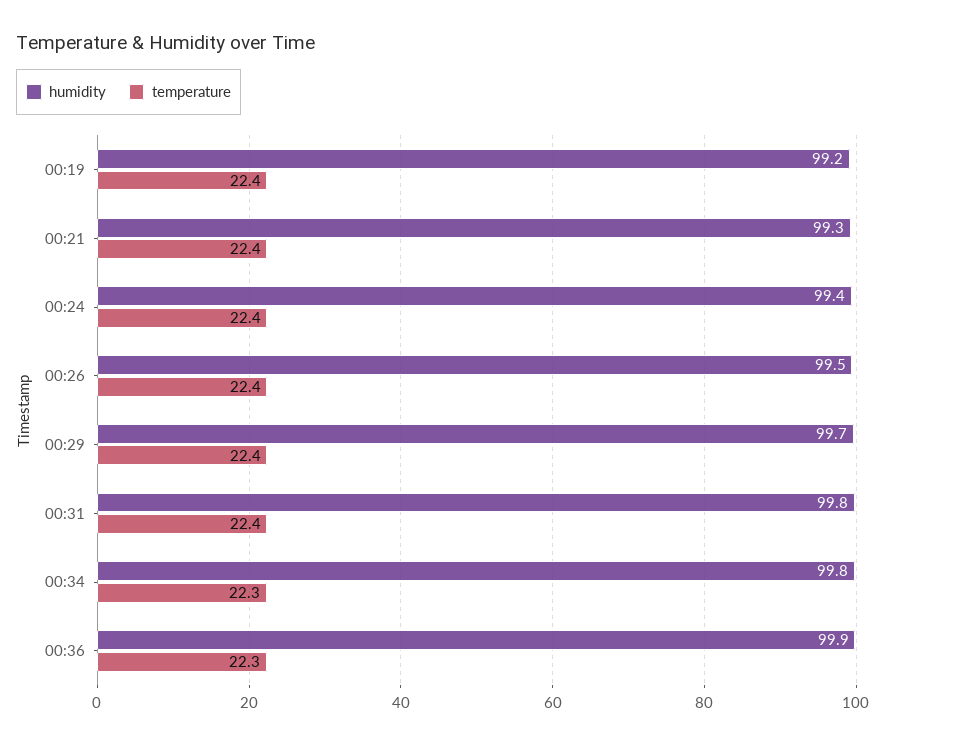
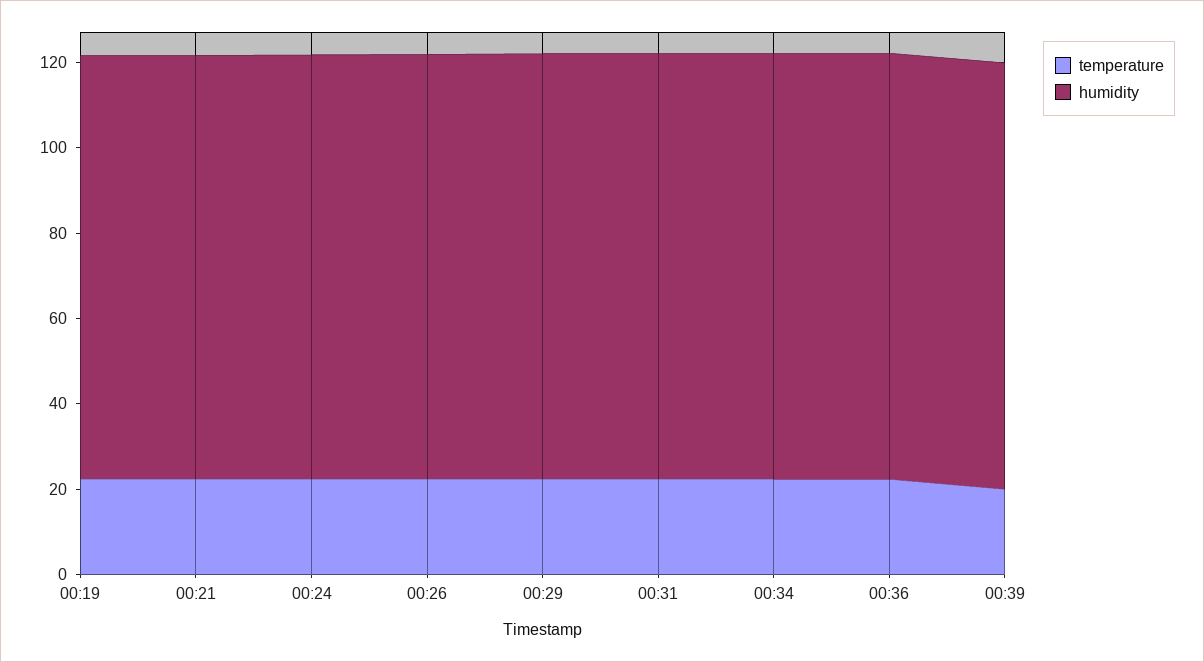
temperature, 00:39: none -> 20
humidity, 00:39: none -> 100

